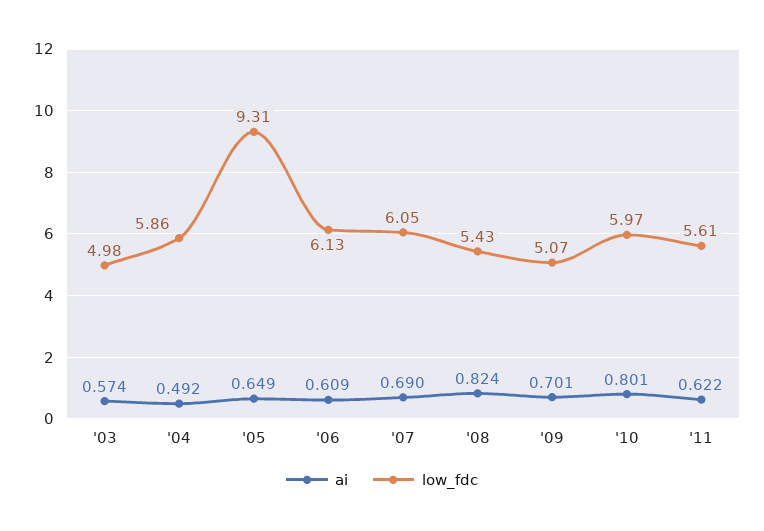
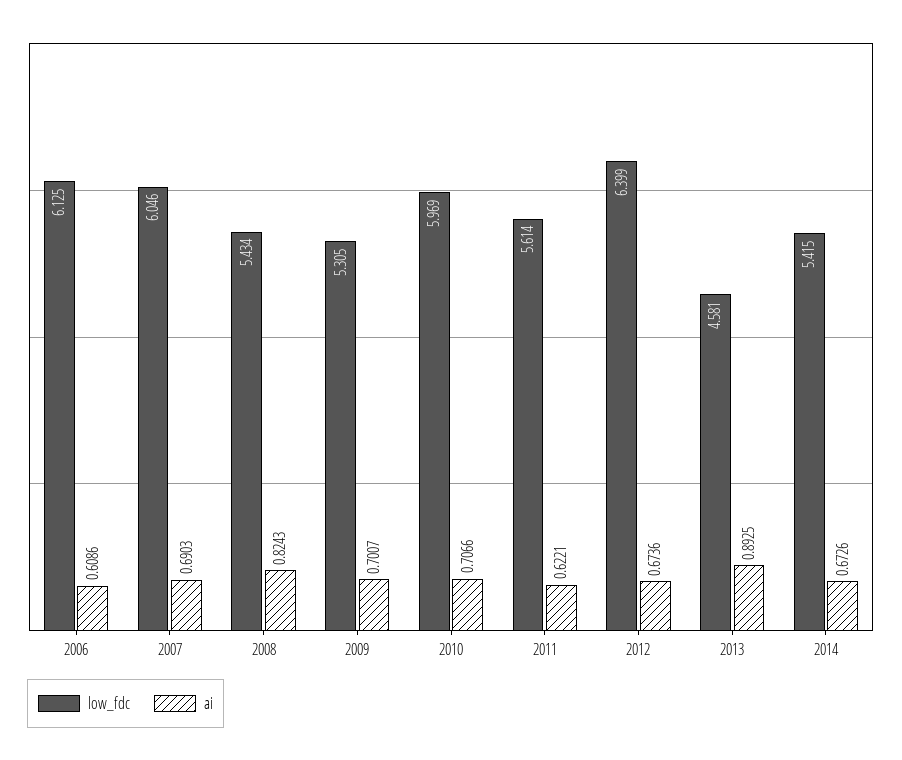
ai, '03: 0.574 -> none
low_fdc, '03: 4.98 -> none
ai, '04: 0.492 -> none
low_fdc, '04: 5.86 -> none
ai, '05: 0.649 -> none
low_fdc, '05: 9.31 -> none
low_fdc, '09: 5.07 -> 5.305
ai, '10: 0.801 -> 0.7066
low_fdc, 2012: none -> 6.399
ai, 2012: none -> 0.6736
low_fdc, 2013: none -> 4.581
ai, 2013: none -> 0.8925
low_fdc, 2014: none -> 5.415
ai, 2014: none -> 0.6726

